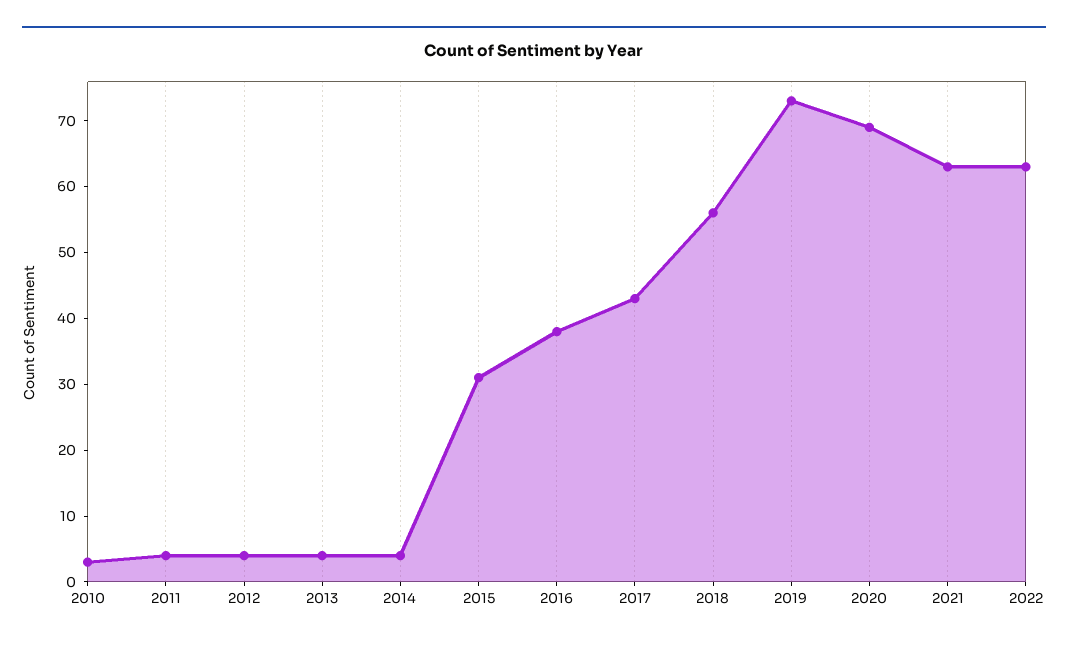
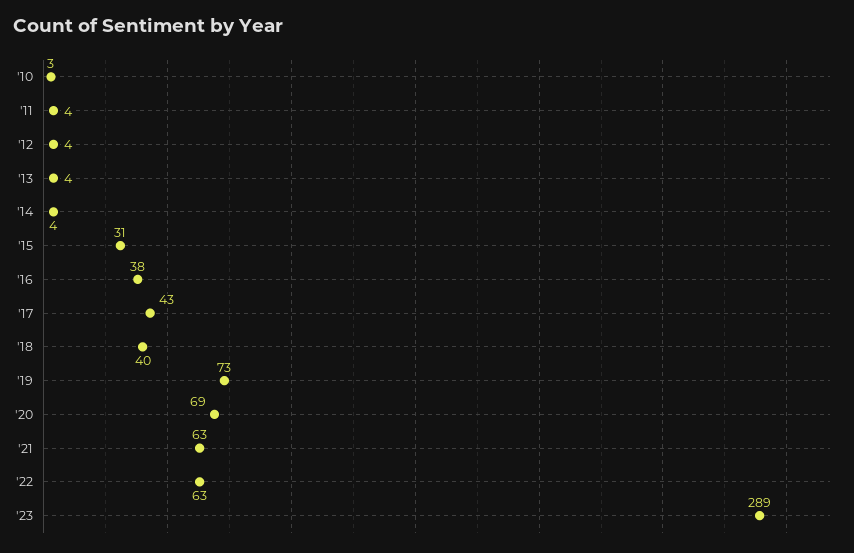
2018: 55 -> 40
'23: none -> 289

